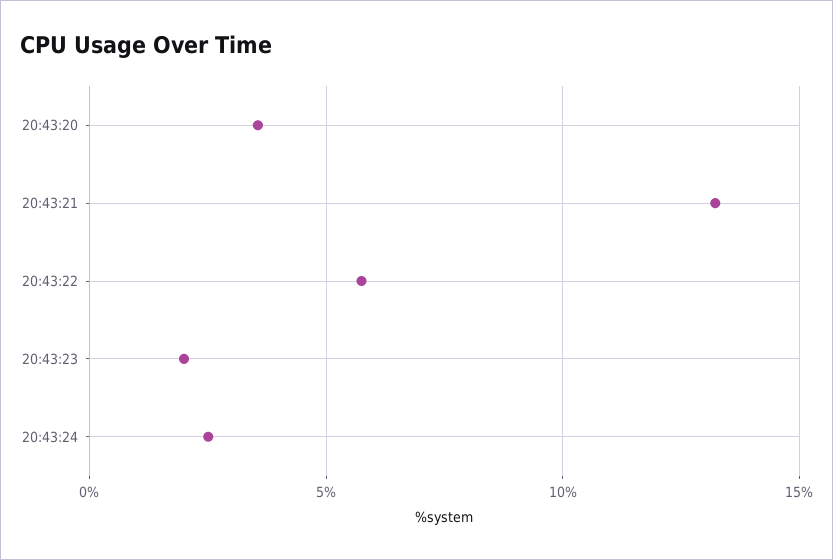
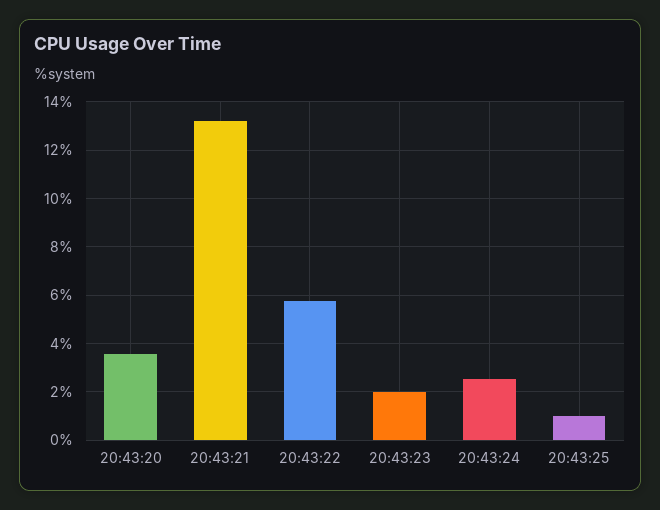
20:43:25: none -> 1

